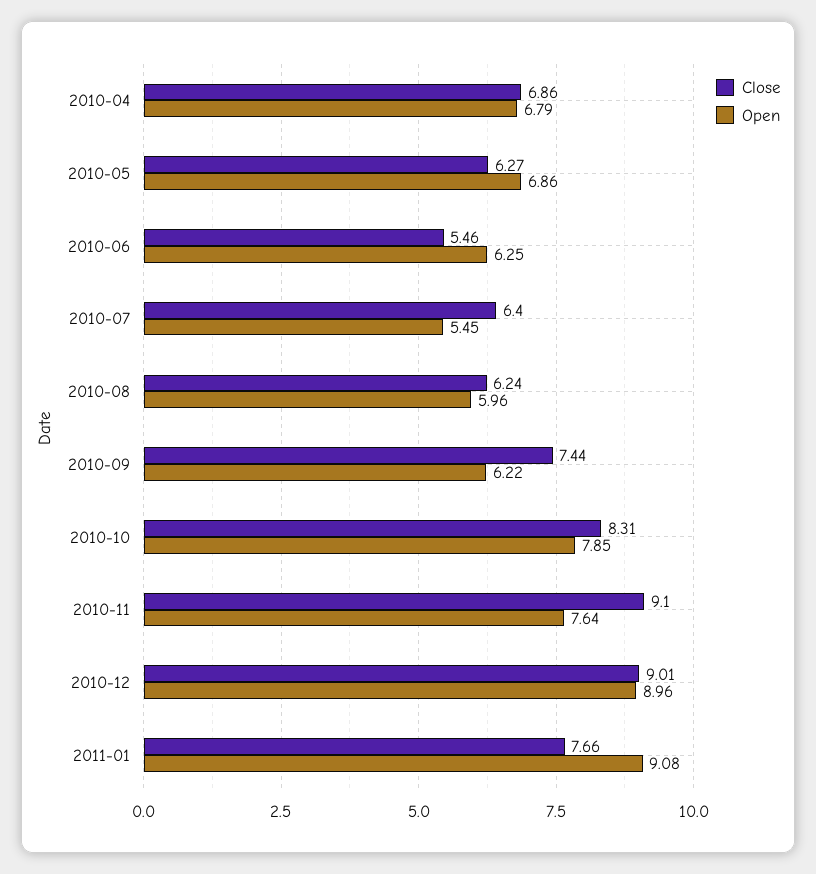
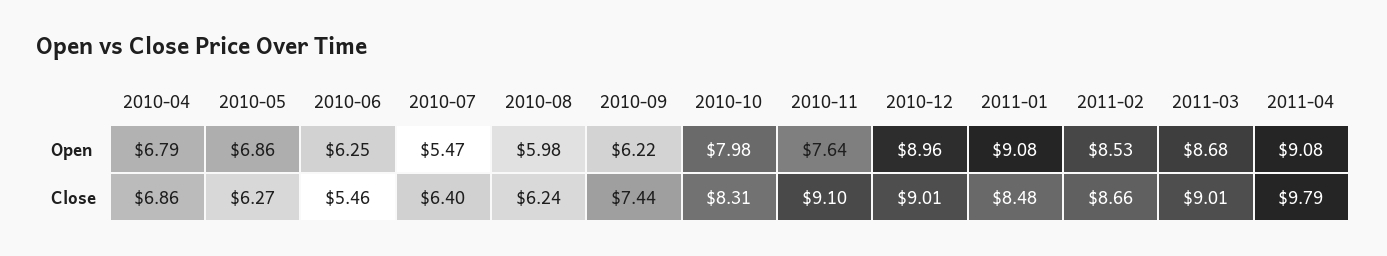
Open, 2010-07: 5.45 -> 5.47
Open, 2010-08: 5.96 -> 5.98
Open, 2010-10: 7.85 -> 7.98
Close, 2011-01: 7.66 -> 8.48
Open, 2011-02: none -> 8.53
Open, 2011-03: none -> 8.68
Open, 2011-04: none -> 9.08
Close, 2011-02: none -> 8.66
Close, 2011-03: none -> 9.01
Close, 2011-04: none -> 9.79

